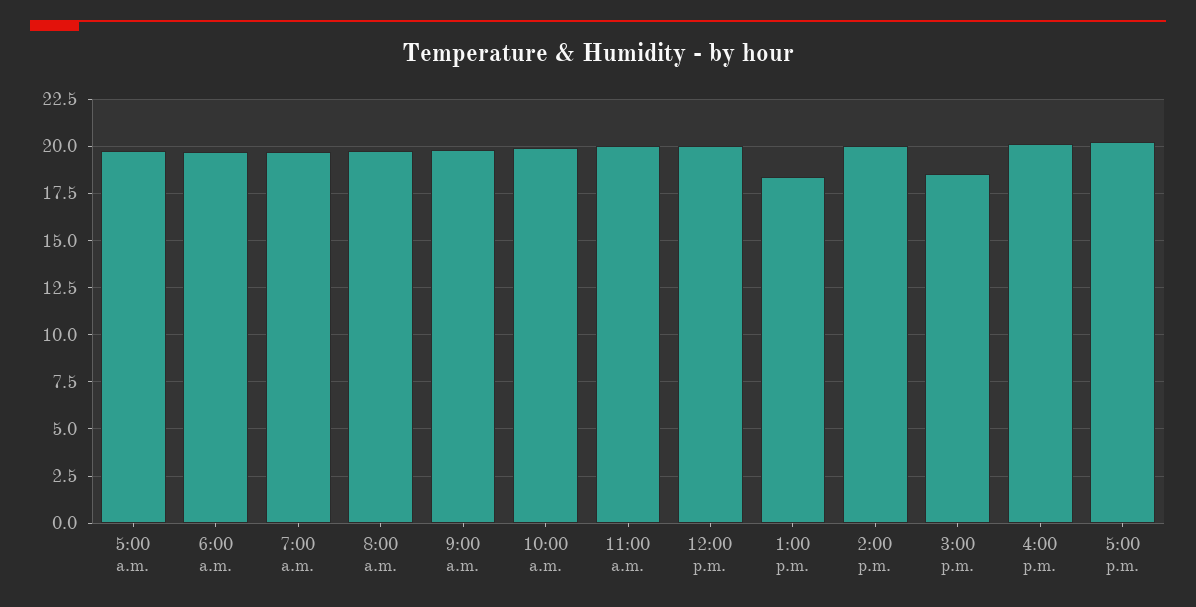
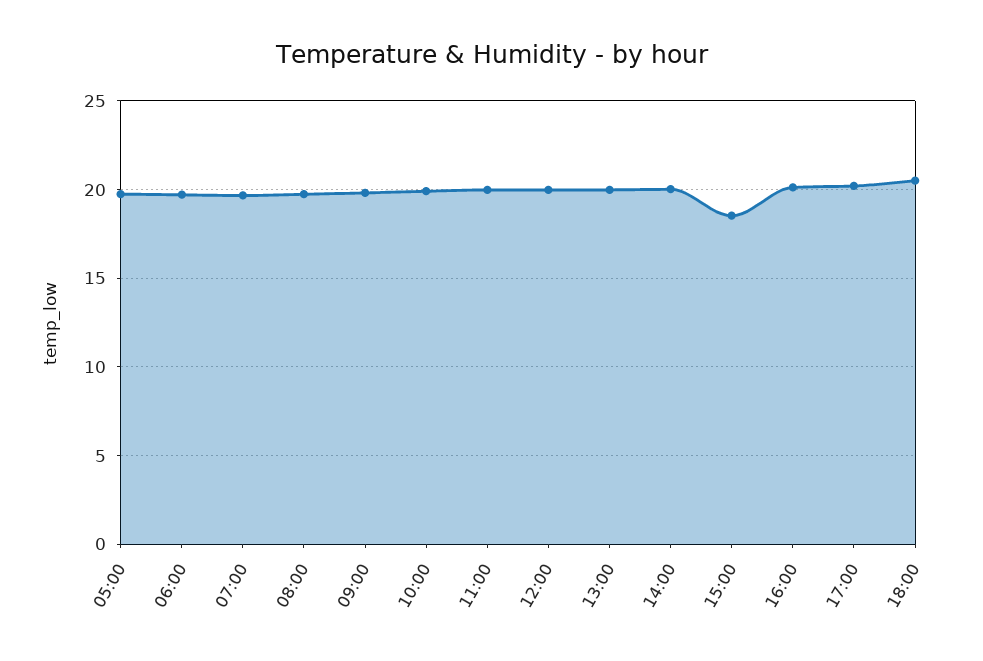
1:00 p.m.: 18.5 -> 20
18:00: none -> 20.5

